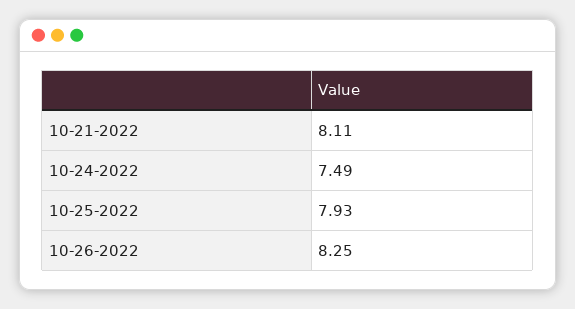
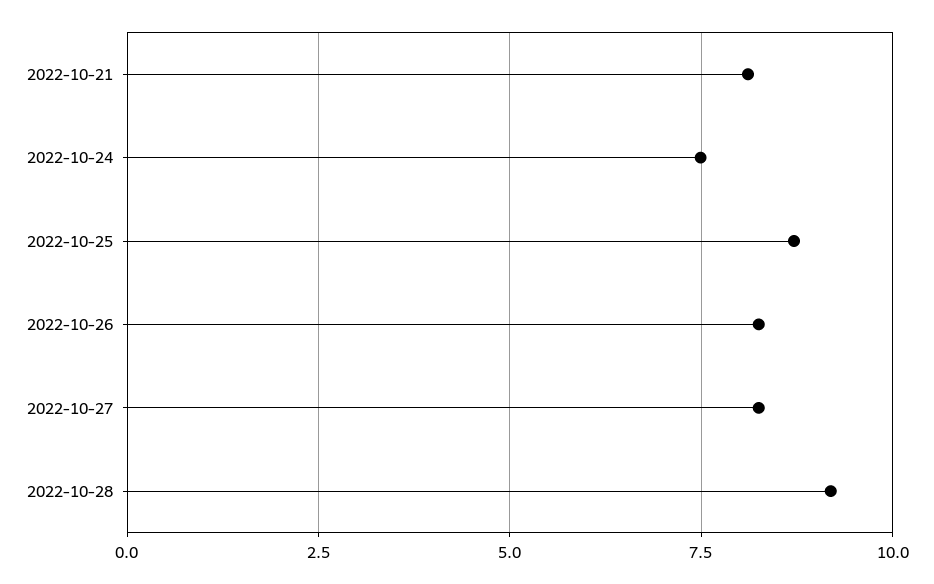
10-25-2022: 7.93 -> 8.75
2022-10-27: none -> 8.25
2022-10-28: none -> 9.25

